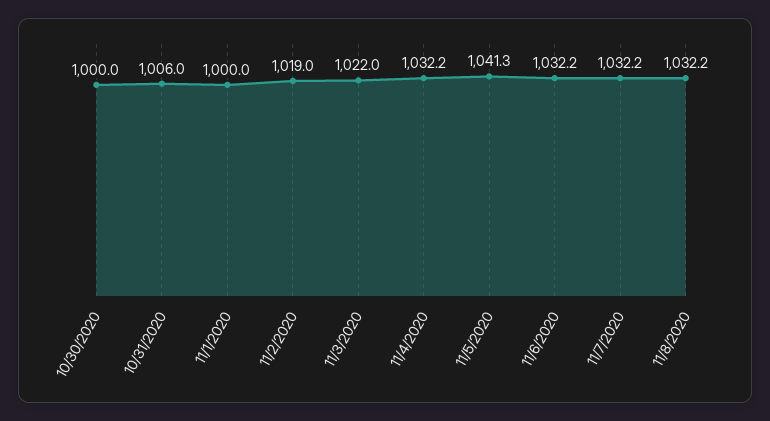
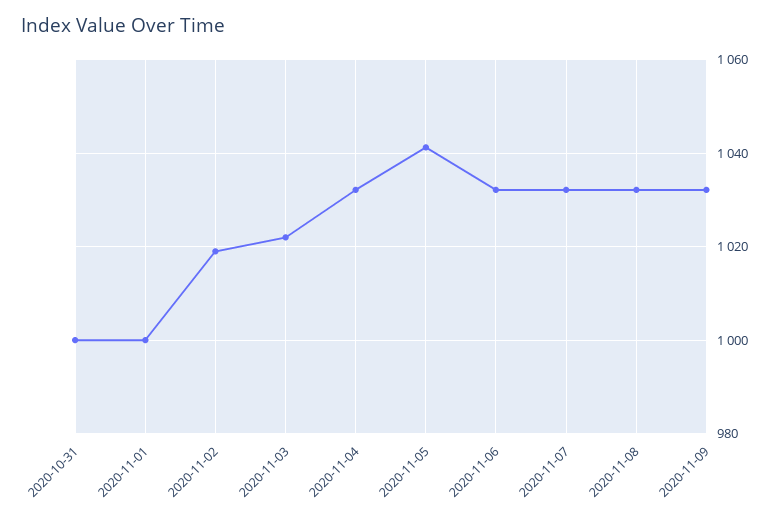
10/30/2020: 1000 -> none
10/31/2020: 1006 -> 1000
2020-11-09: none -> 1032

